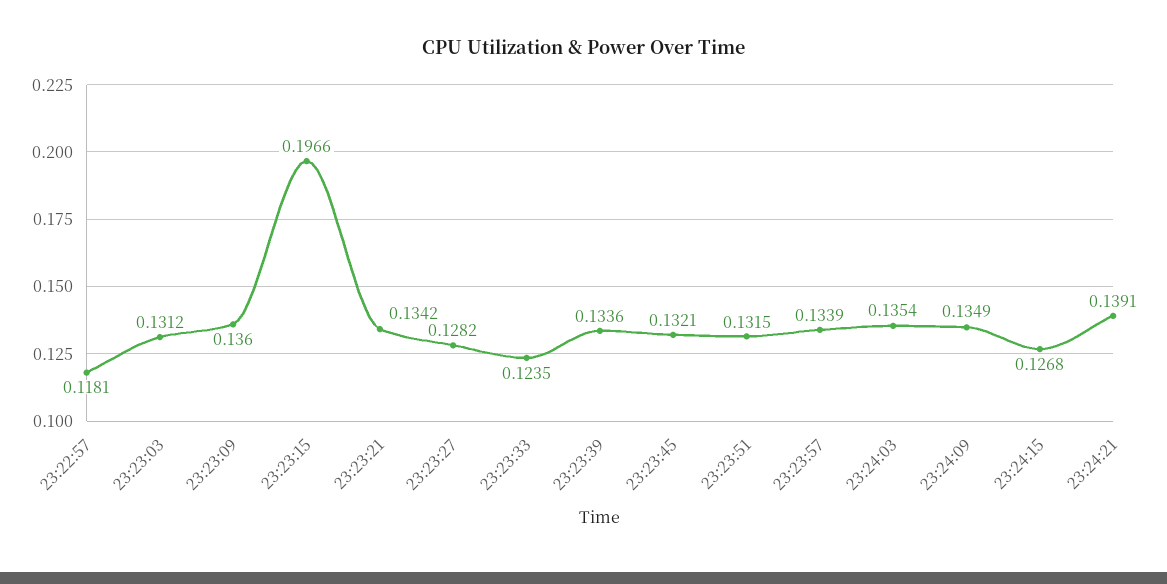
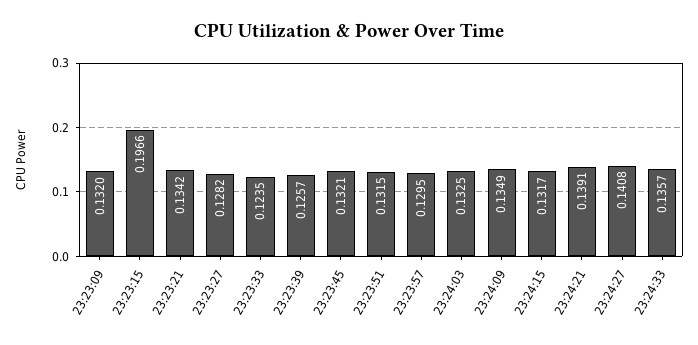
23:22:57: 0.1181 -> none
23:23:03: 0.1312 -> none
23:23:09: 0.136 -> 0.132
23:23:39: 0.1336 -> 0.1257
23:23:57: 0.1339 -> 0.1295
23:24:03: 0.1354 -> 0.1325
23:24:15: 0.1268 -> 0.1317
23:24:27: none -> 0.1408
23:24:33: none -> 0.1357

